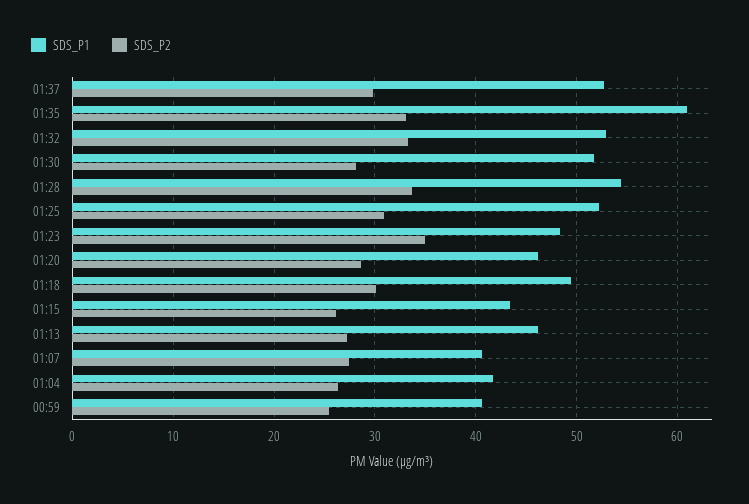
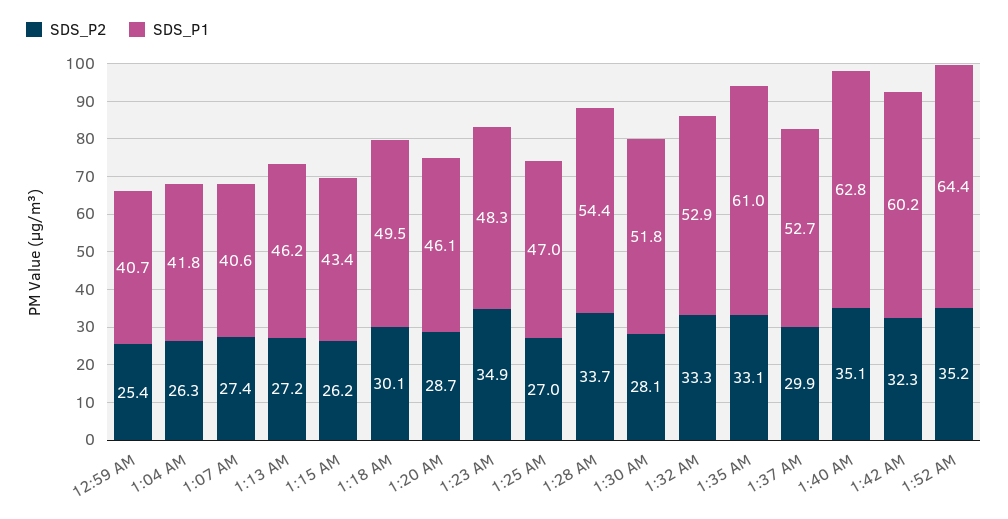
SDS_P1, 01:25: 52 -> 47
SDS_P2, 01:25: 31 -> 27
SDS_P2, 1:40 AM: none -> 35.1
SDS_P1, 1:40 AM: none -> 62.8
SDS_P2, 1:42 AM: none -> 32.3
SDS_P1, 1:42 AM: none -> 60.2
SDS_P2, 1:52 AM: none -> 35.2
SDS_P1, 1:52 AM: none -> 64.4

